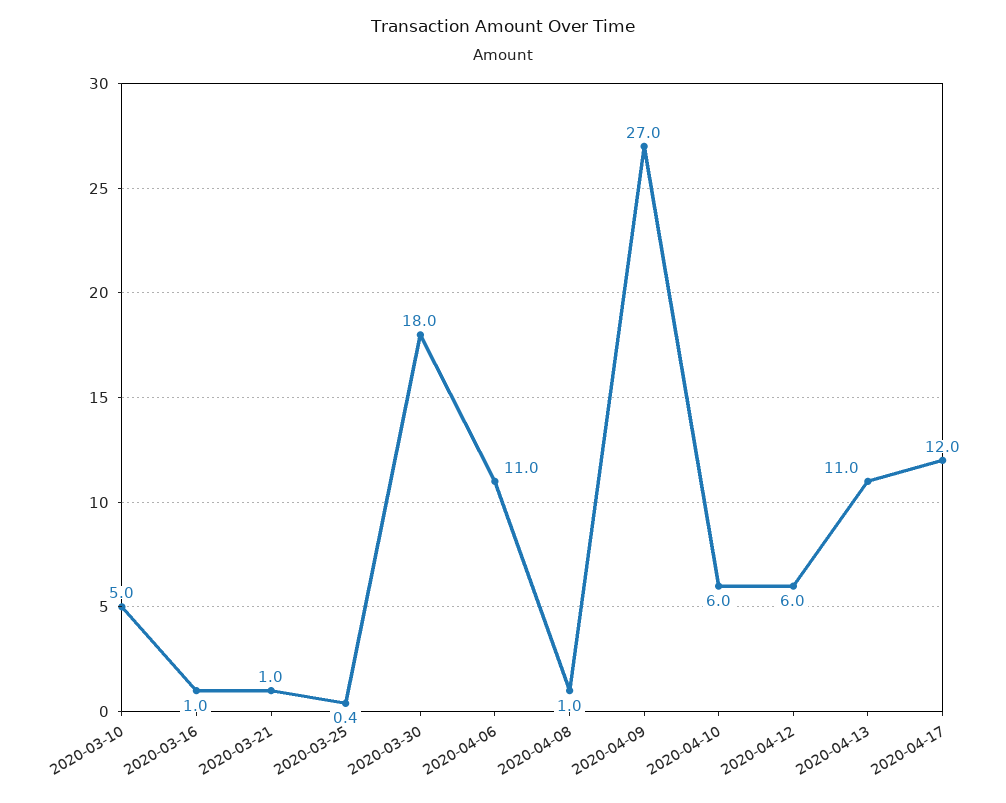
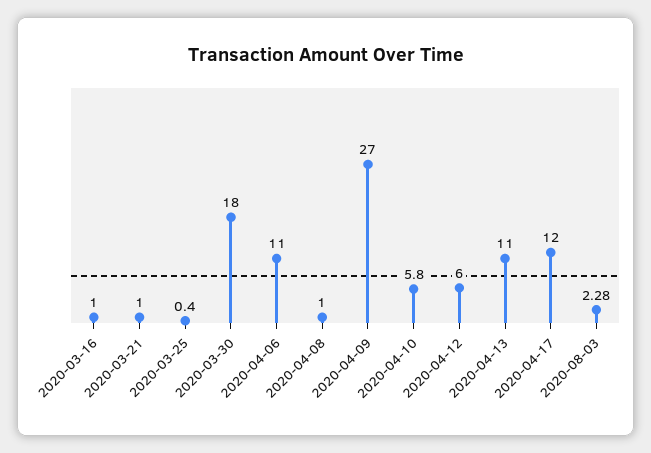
2020-03-10: 5 -> none
2020-04-10: 6 -> 5.8
2020-08-03: none -> 2.28

